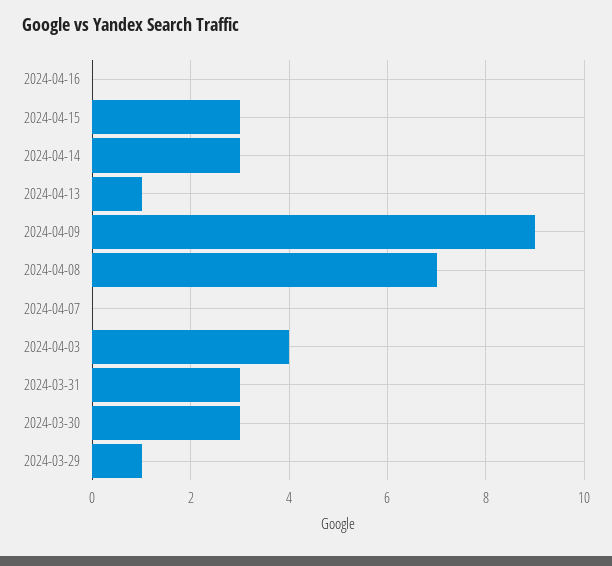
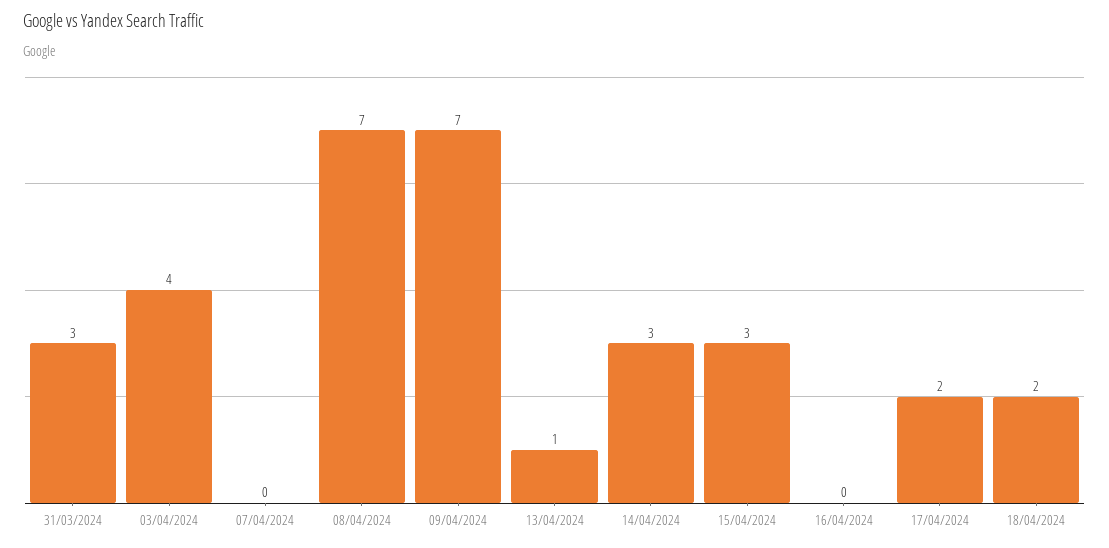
2024-04-09: 9 -> 7
2024-03-30: 3 -> none
2024-03-29: 1 -> none
17/04/2024: none -> 2
18/04/2024: none -> 2

